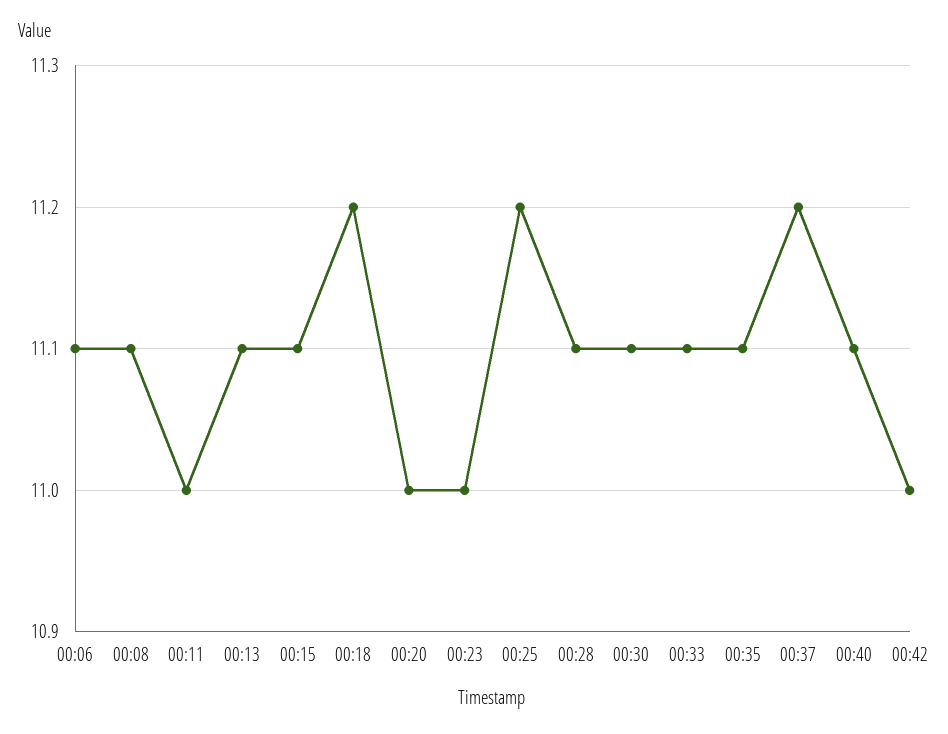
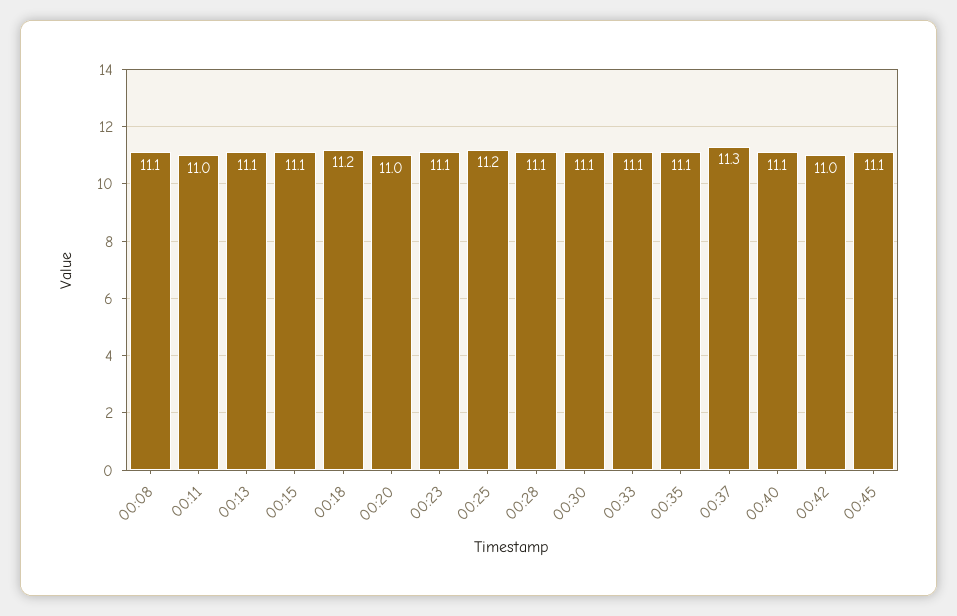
00:06: 11.1 -> none
00:23: 11 -> 11.1
00:37: 11.2 -> 11.3
00:45: none -> 11.1

